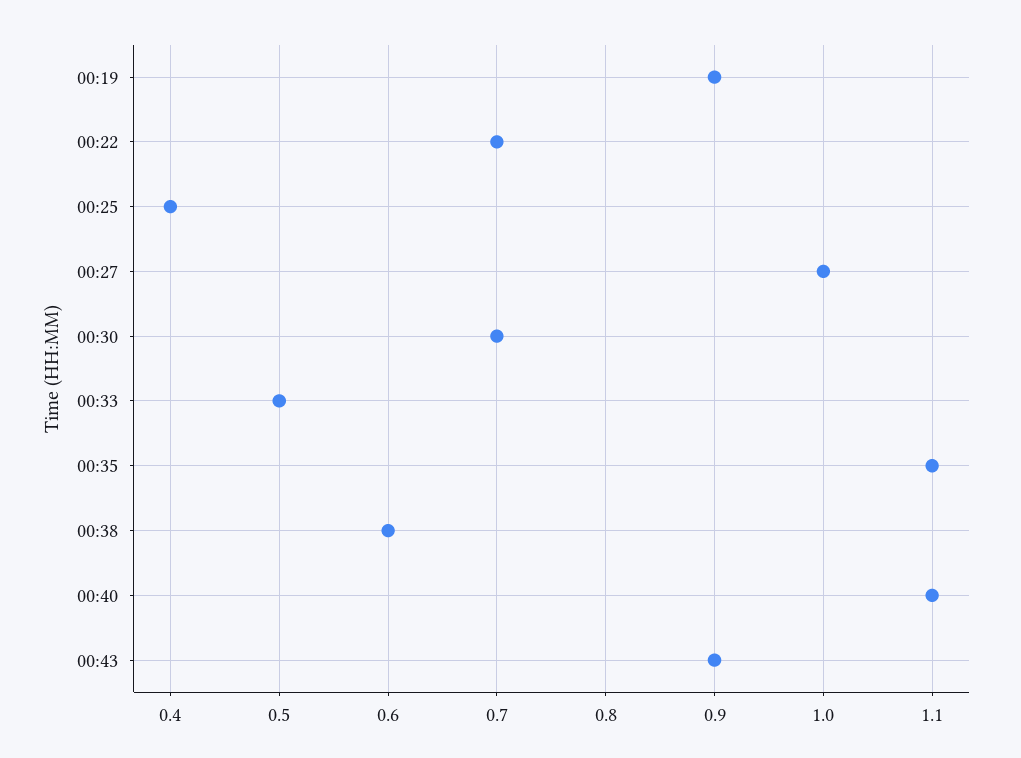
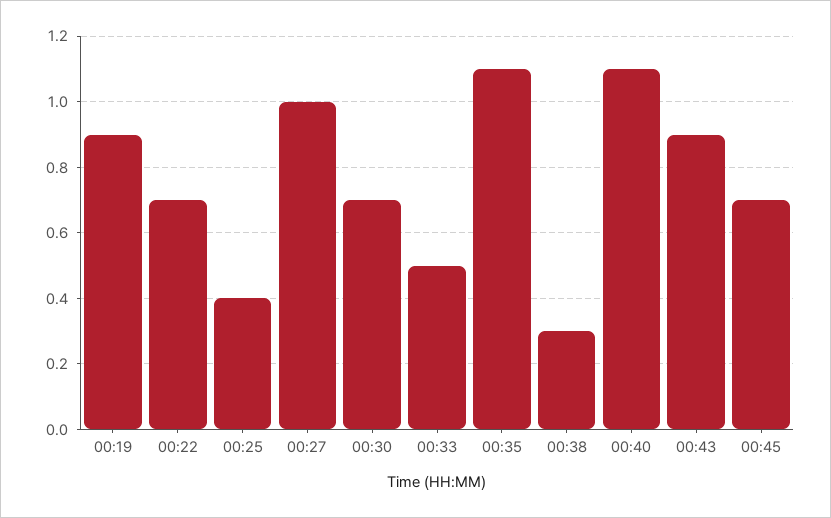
00:38: 0.6 -> 0.3
00:45: none -> 0.7

